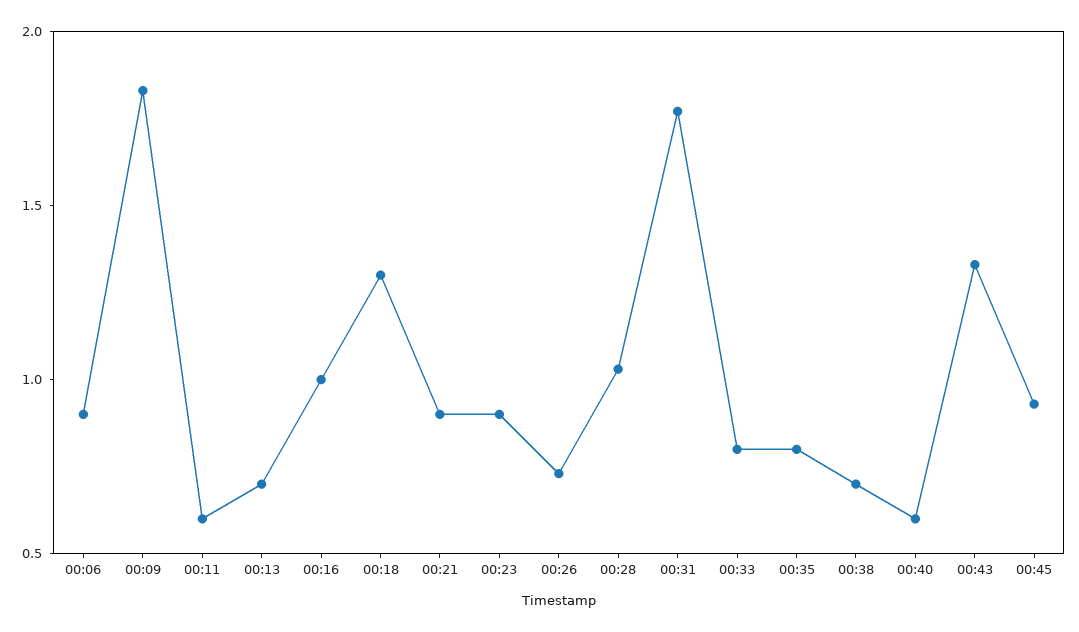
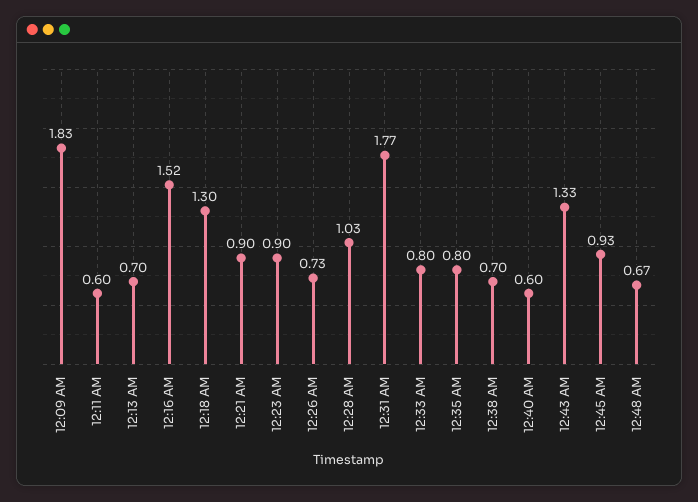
00:06: 0.9 -> none
00:16: 1 -> 1.52
12:48 AM: none -> 0.67

